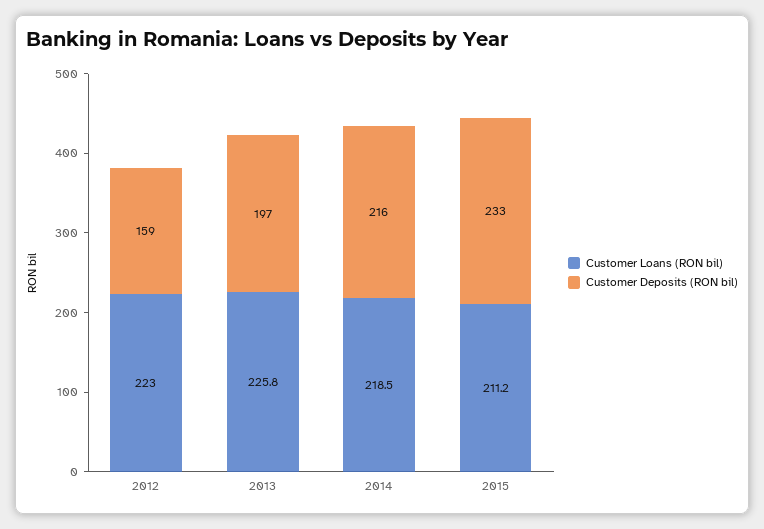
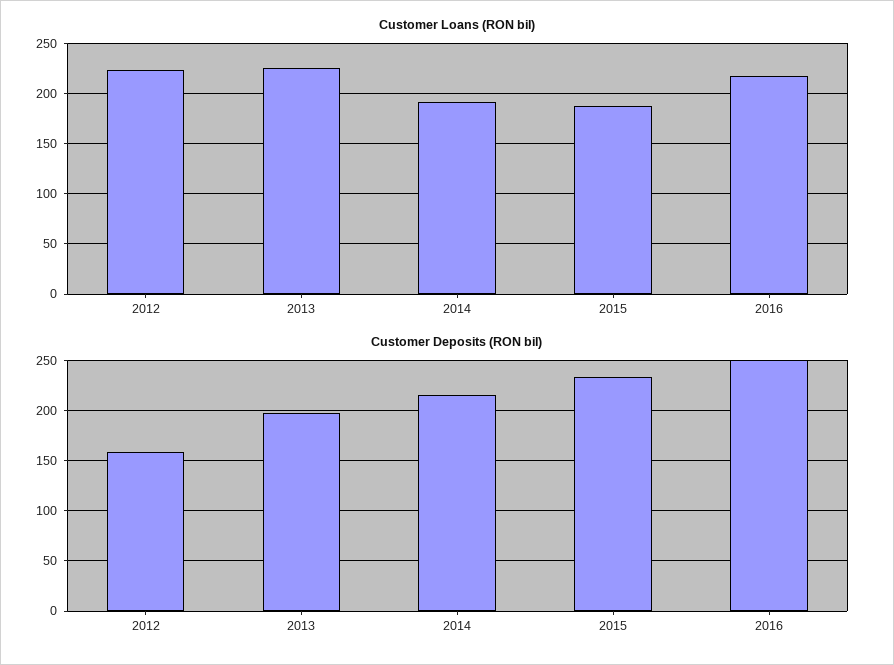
Customer Loans (RON bil), 2014: 218.5 -> 190
Customer Loans (RON bil), 2015: 211.2 -> 190
Customer Loans (RON bil), 2016: none -> 220
Customer Deposits (RON bil), 2016: none -> 250

